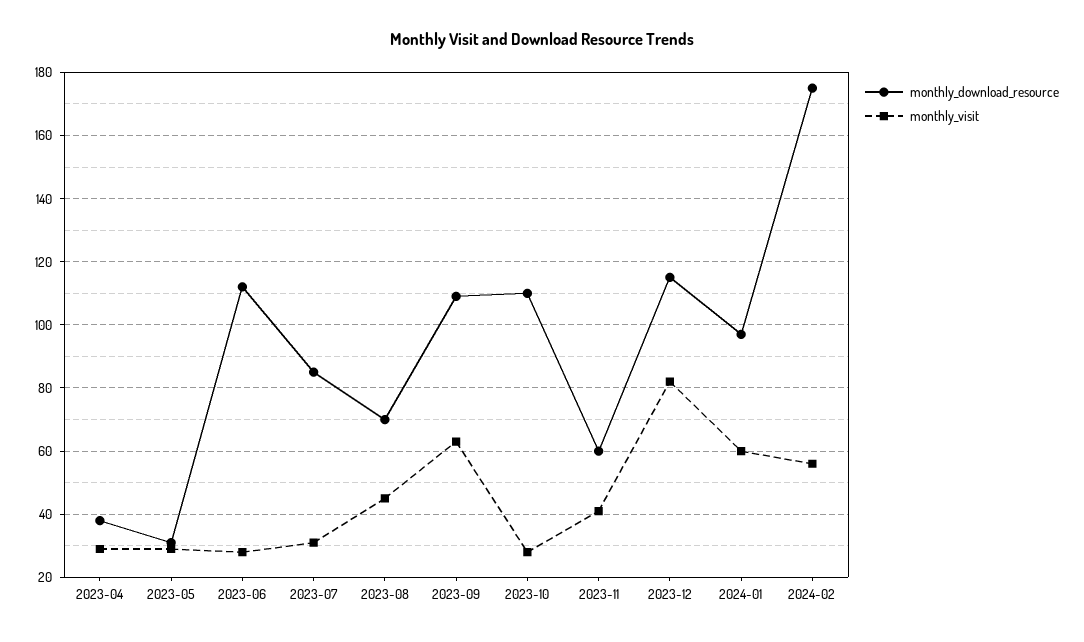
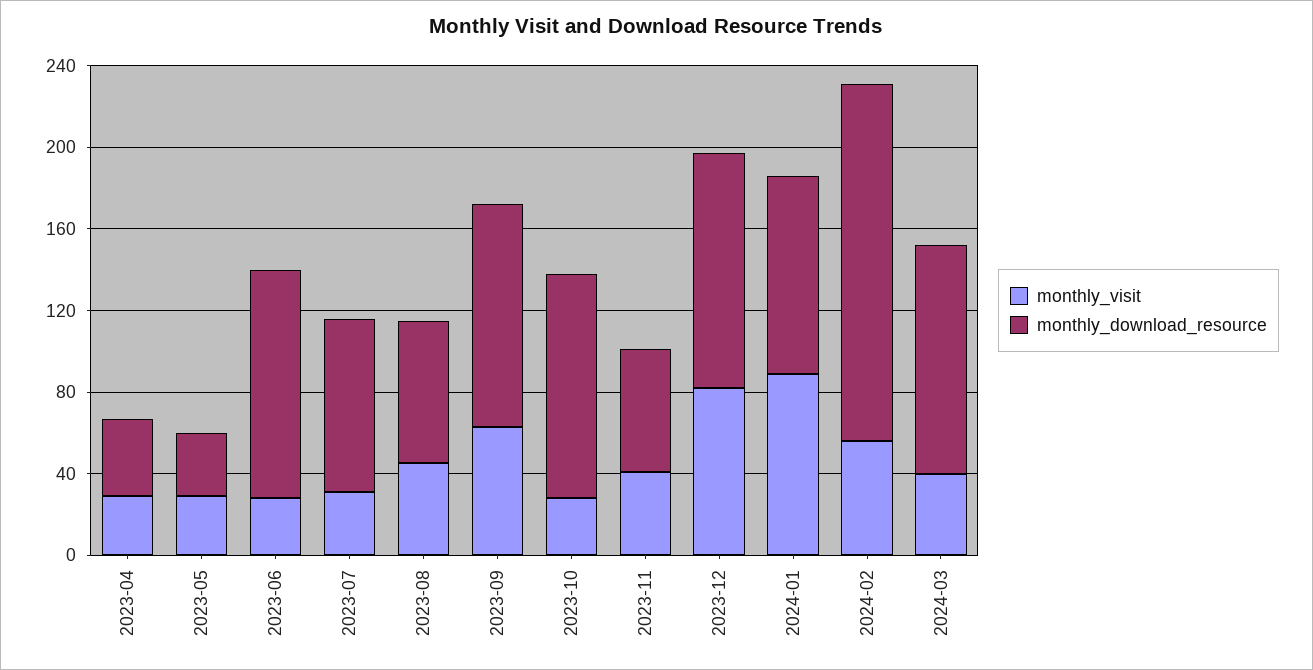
monthly_visit, 2024-01: 60 -> 90
monthly_visit, 2024-03: none -> 40
monthly_download_resource, 2024-03: none -> 110

